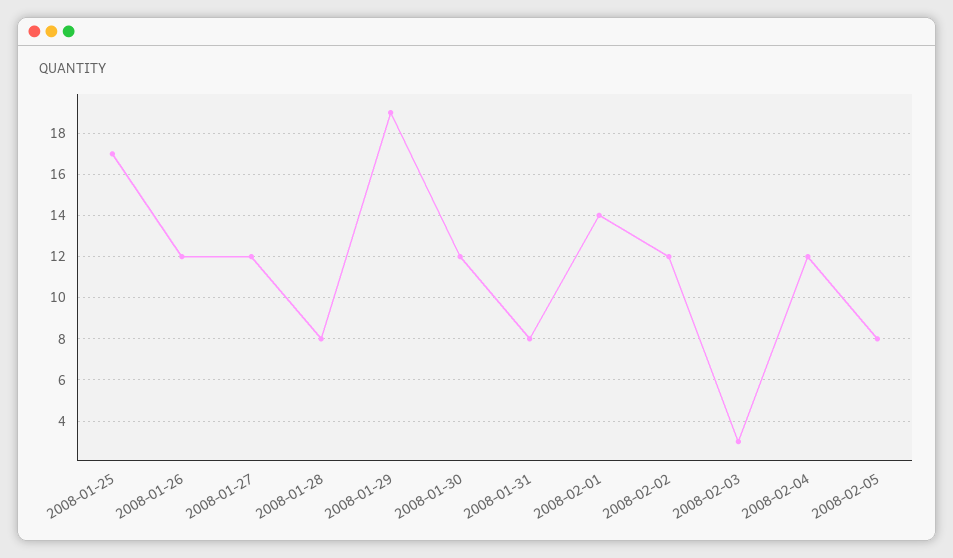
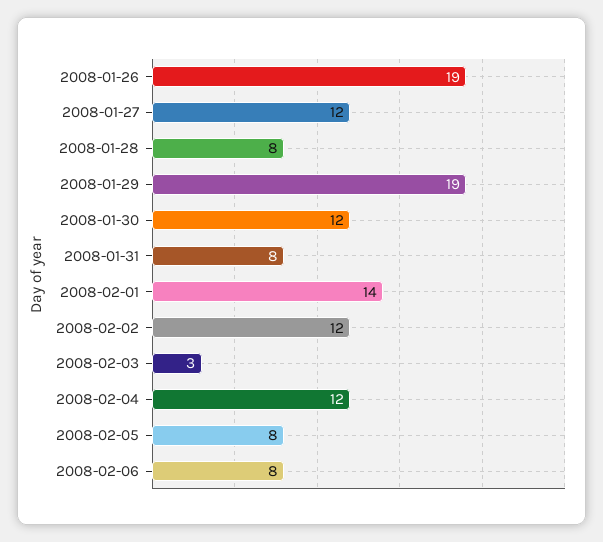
2008-01-25: 17 -> none
2008-01-26: 12 -> 19
2008-02-06: none -> 8

